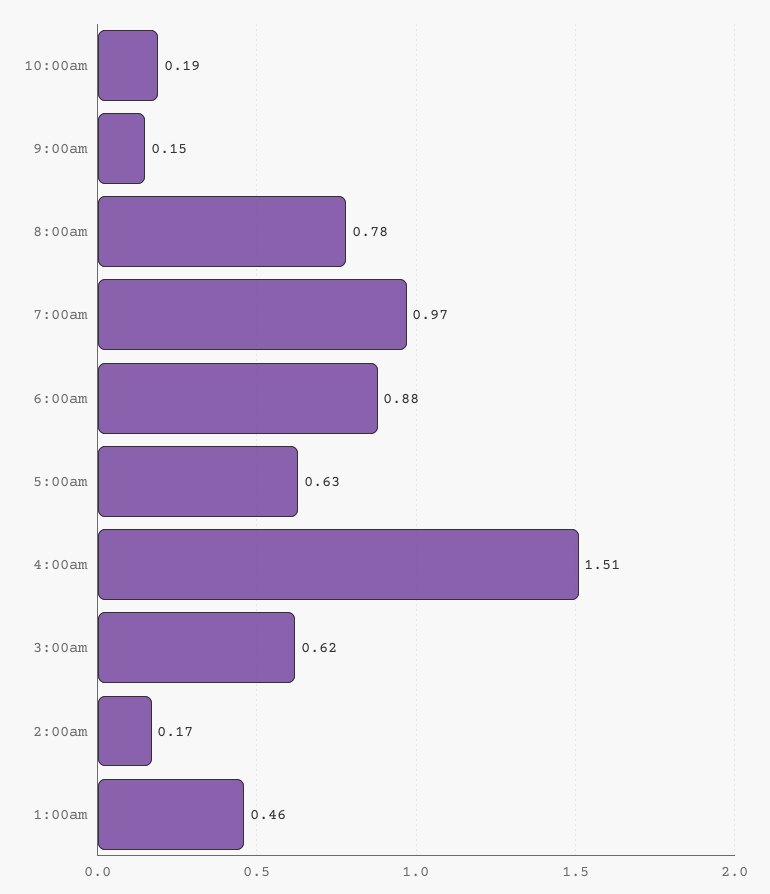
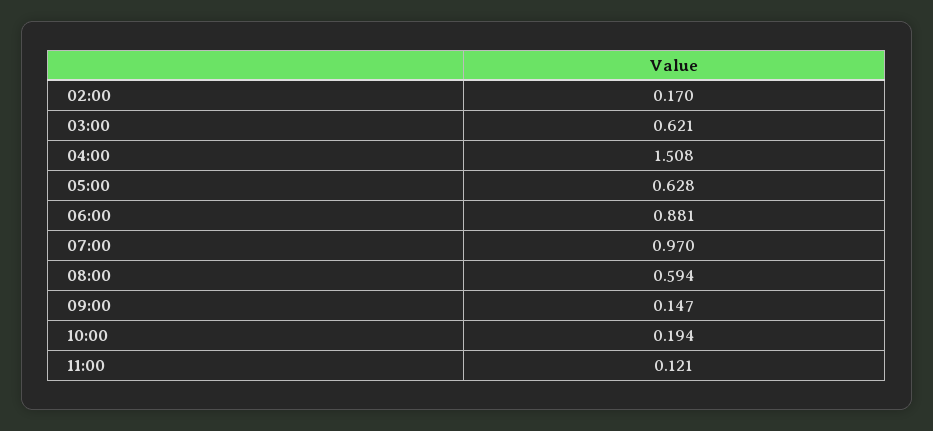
8:00am: 0.78 -> 0.594
1:00am: 0.46 -> none
11:00: none -> 0.121

